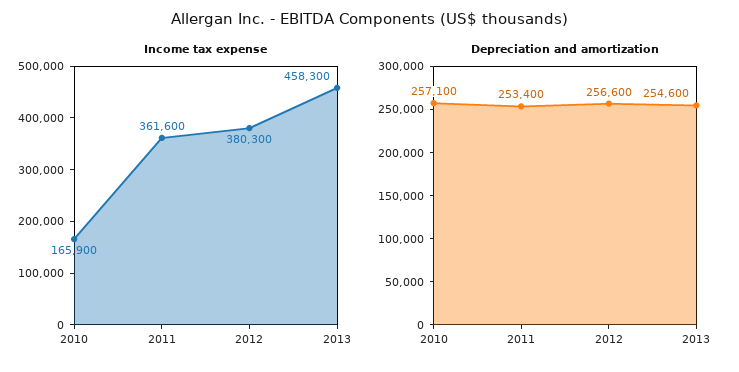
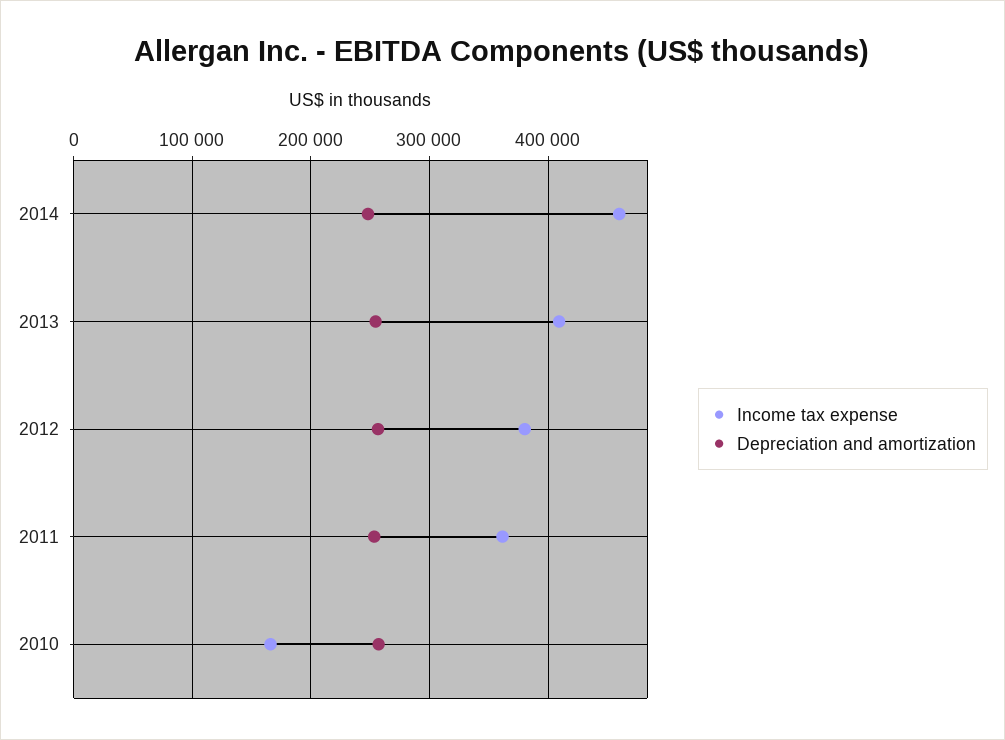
Income tax expense, 2013: 458300 -> 410000
Income tax expense, 2014: none -> 460000
Depreciation and amortization, 2014: none -> 250000

